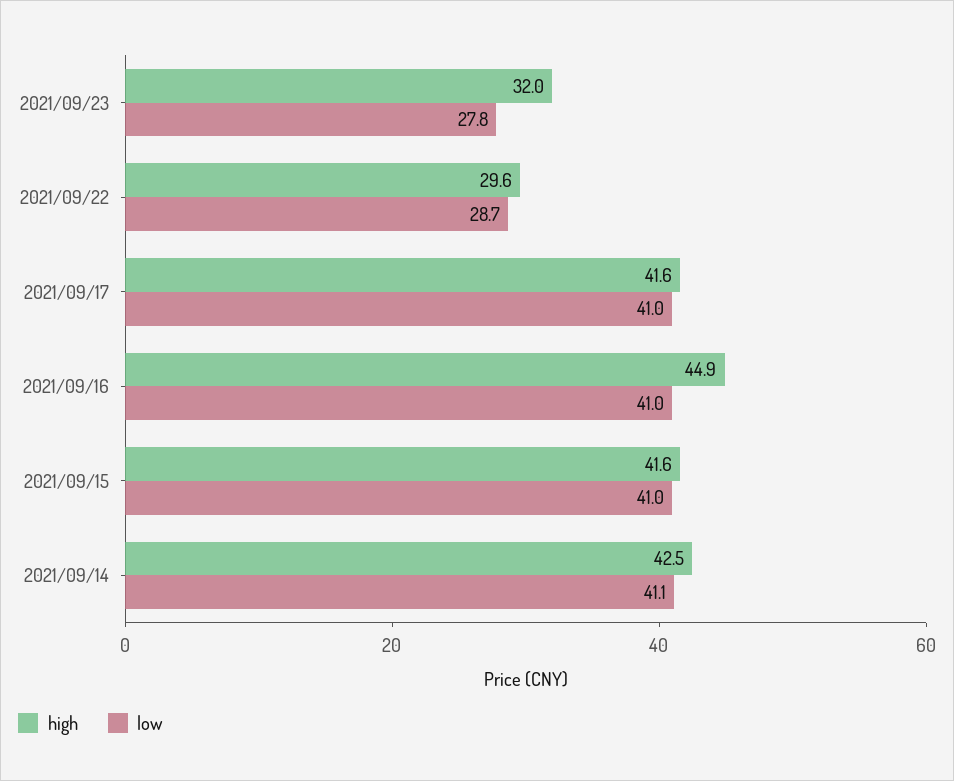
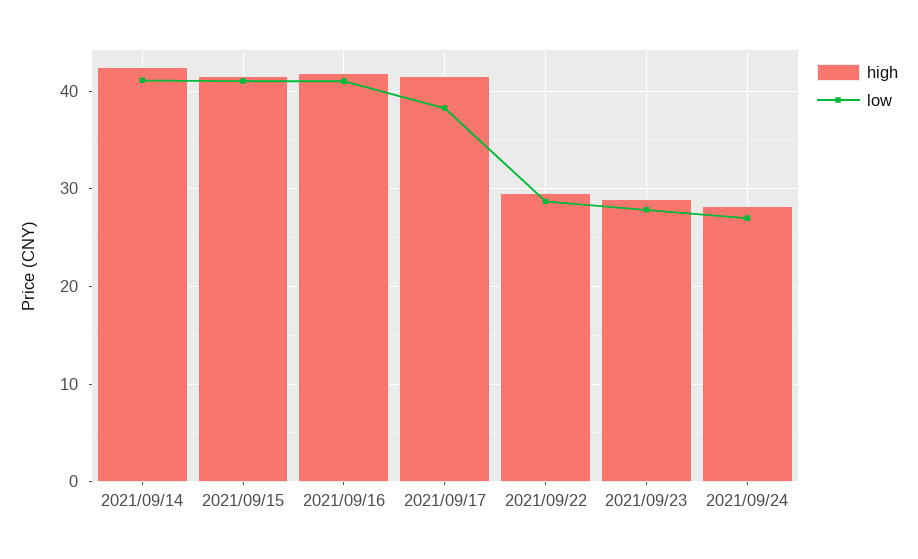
high, 2021/09/23: 32 -> 29
low, 2021/09/17: 41 -> 38
high, 2021/09/16: 44.9 -> 42
high, 2021/09/24: none -> 28
low, 2021/09/24: none -> 27

